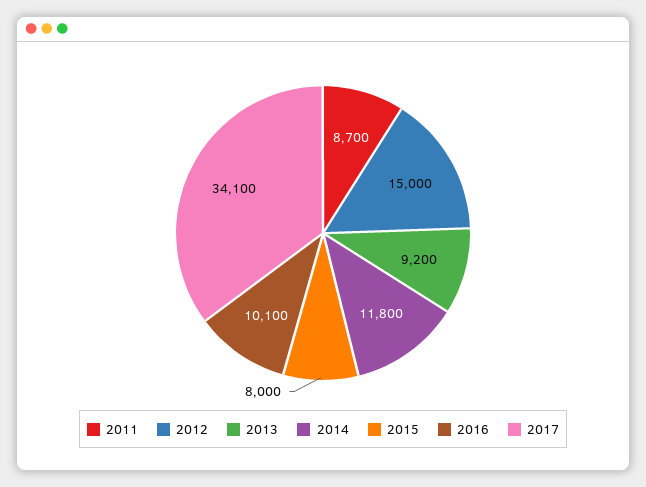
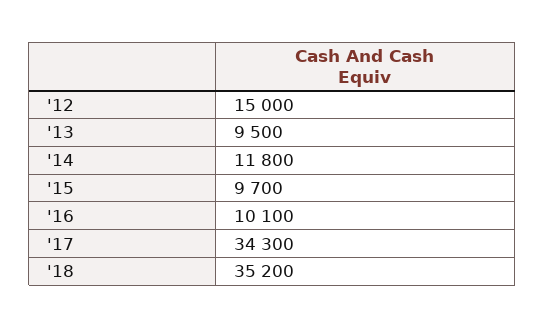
2011: 8700 -> none
2013: 9200 -> 9500
2015: 8000 -> 9700
2017: 34100 -> 34300
'18: none -> 35200

